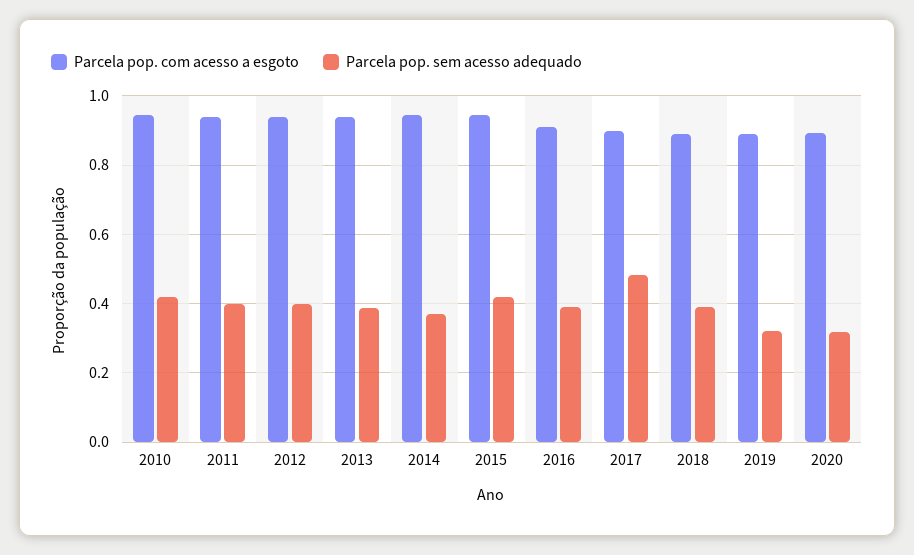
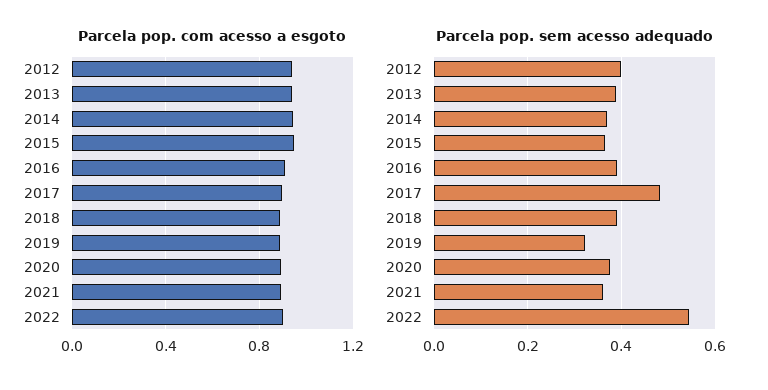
Parcela pop. com acesso a esgoto, 2010: 0.94 -> none
Parcela pop. sem acesso adequado, 2010: 0.42 -> none
Parcela pop. com acesso a esgoto, 2011: 0.94 -> none
Parcela pop. sem acesso adequado, 2011: 0.4 -> none
Parcela pop. sem acesso adequado, 2015: 0.42 -> 0.36
Parcela pop. sem acesso adequado, 2020: 0.32 -> 0.38
Parcela pop. com acesso a esgoto, 2021: none -> 0.9
Parcela pop. com acesso a esgoto, 2022: none -> 0.9
Parcela pop. sem acesso adequado, 2021: none -> 0.36
Parcela pop. sem acesso adequado, 2022: none -> 0.54

